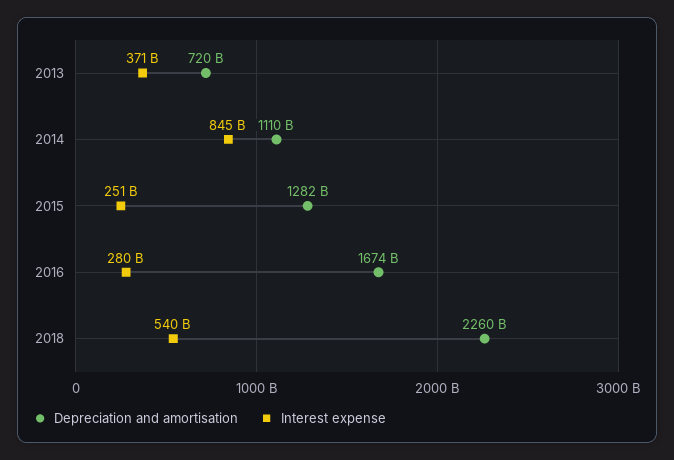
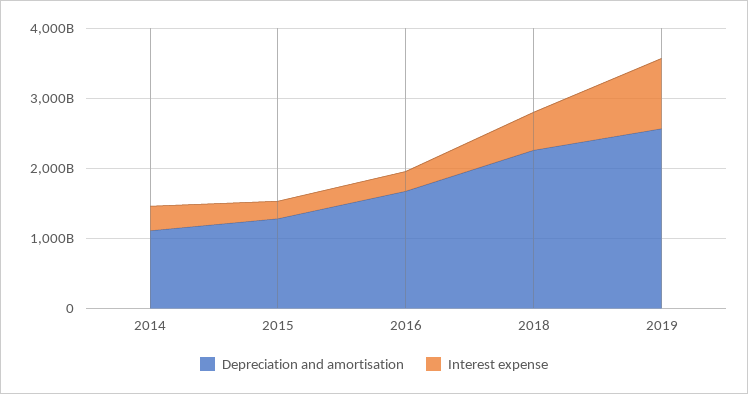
Depreciation and amortisation, 2013: 720000000000 -> none
Interest expense, 2013: 371000000000 -> none
Interest expense, 2014: 845000000000 -> 400000000000
Depreciation and amortisation, 2019: none -> 2600000000000
Interest expense, 2019: none -> 1000000000000

